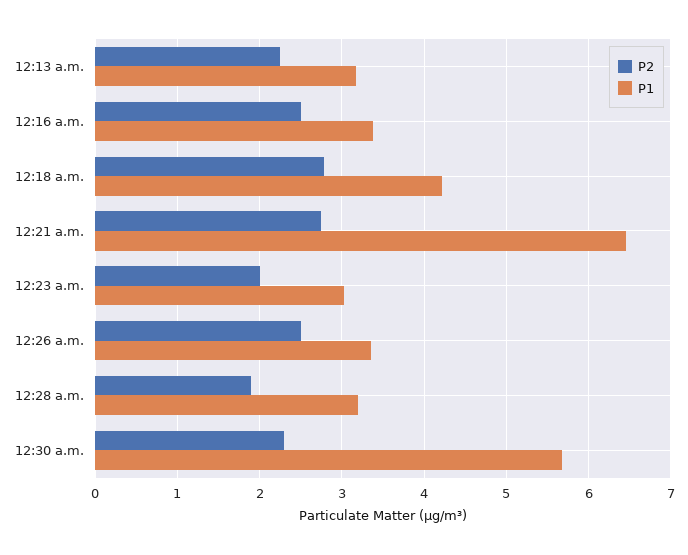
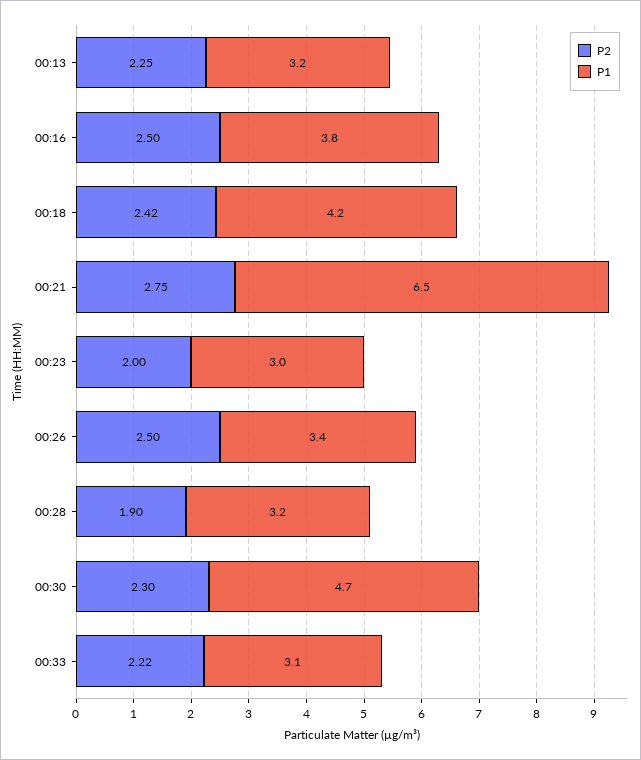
P1, 12:16 a.m.: 3.4 -> 3.8
P2, 12:18 a.m.: 2.8 -> 2.42
P1, 12:30 a.m.: 5.7 -> 4.7
P2, 00:33: none -> 2.22
P1, 00:33: none -> 3.1

